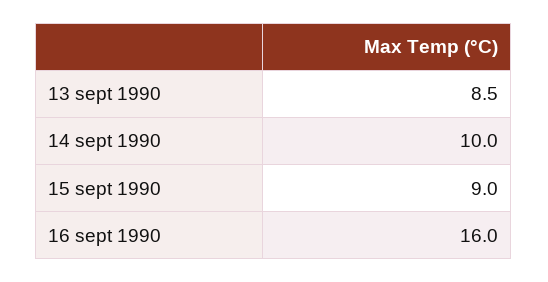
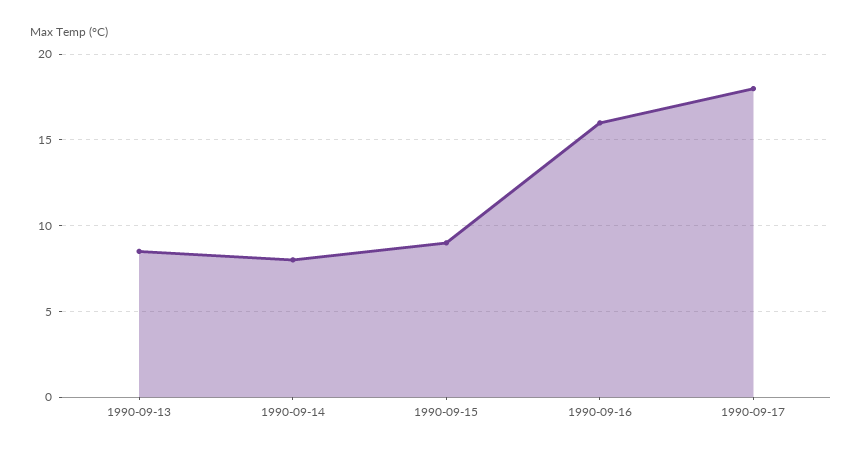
14 sept 1990: 10 -> 8
1990-09-17: none -> 18

